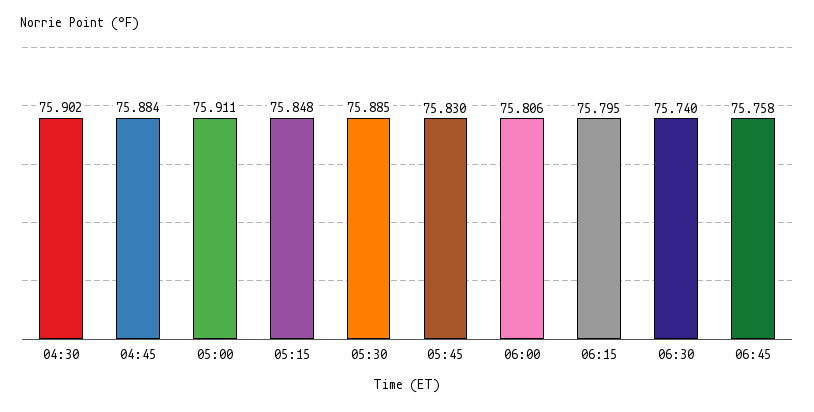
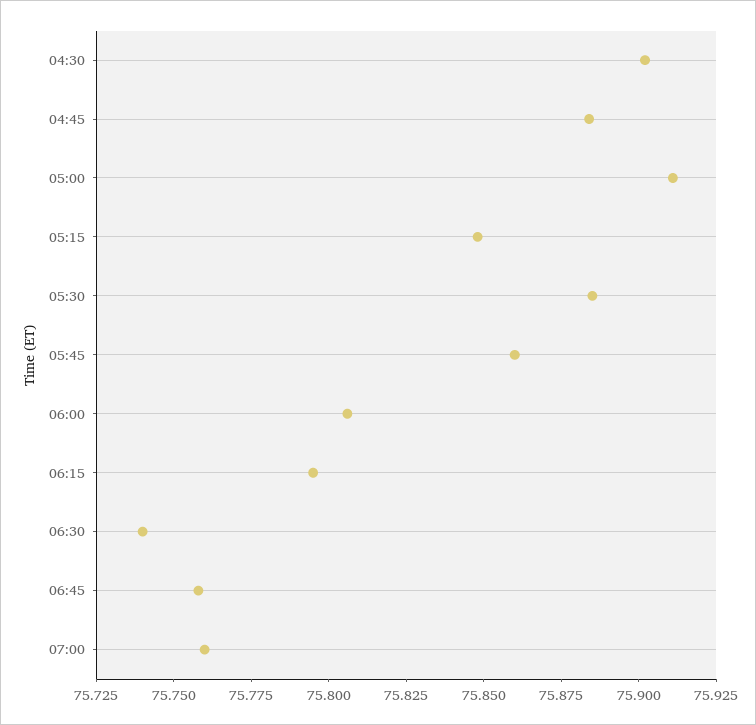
05:45: 75.83 -> 75.86
07:00: none -> 75.76

